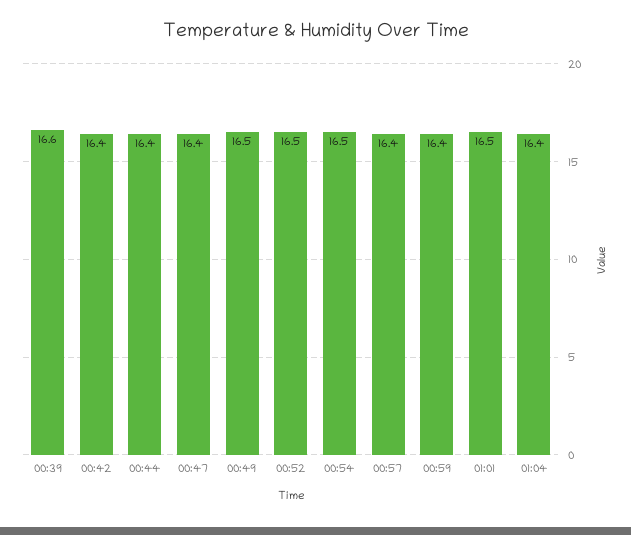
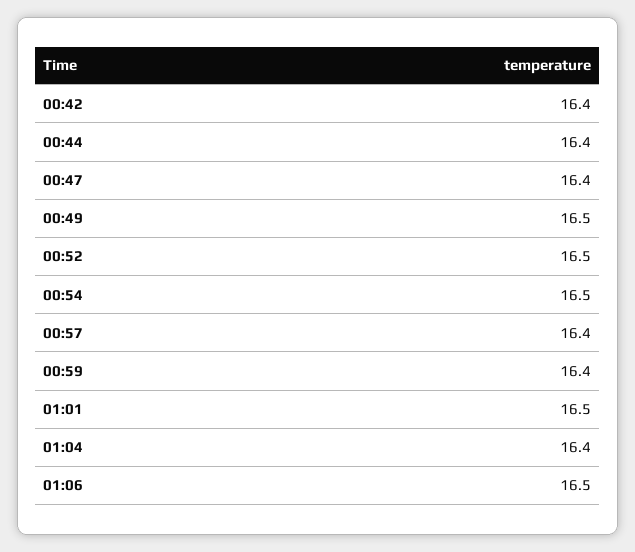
00:39: 16.6 -> none
01:06: none -> 16.5

